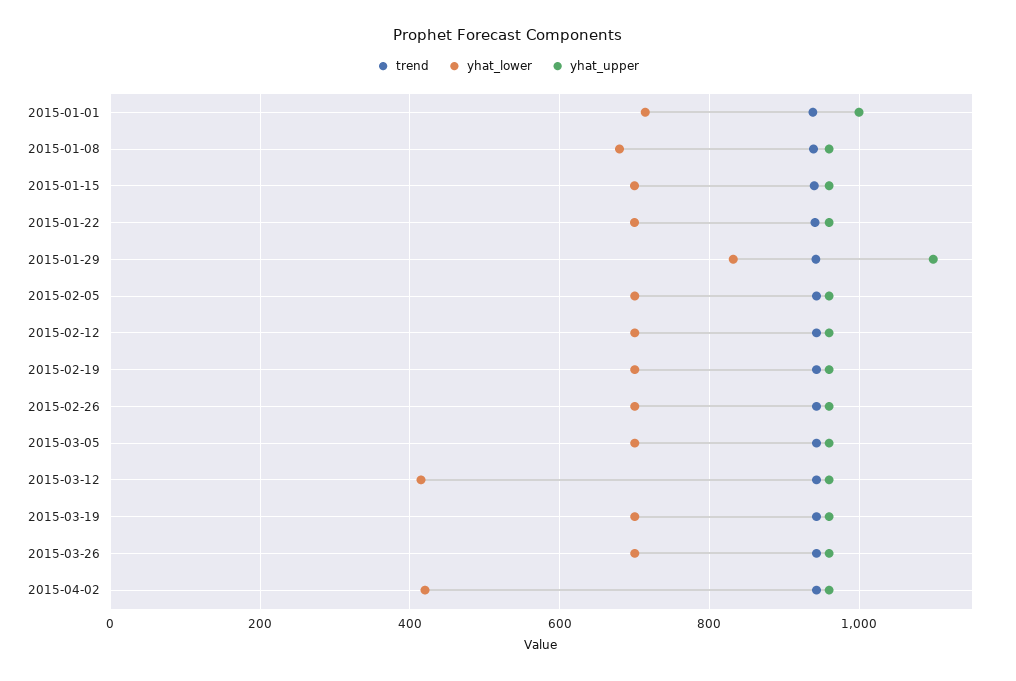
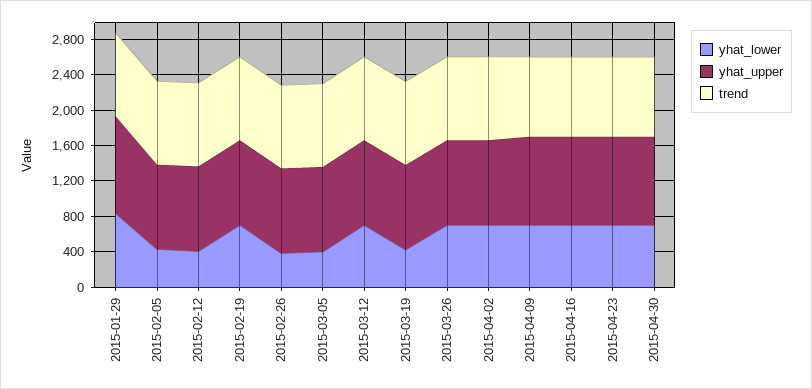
trend, 2015-01-01: 940 -> none
yhat_lower, 2015-01-01: 720 -> none
yhat_upper, 2015-01-01: 1000 -> none
trend, 2015-01-08: 940 -> none
yhat_lower, 2015-01-08: 680 -> none
yhat_upper, 2015-01-08: 960 -> none
trend, 2015-01-15: 940 -> none
yhat_lower, 2015-01-15: 700 -> none
yhat_upper, 2015-01-15: 960 -> none
trend, 2015-01-22: 940 -> none
yhat_lower, 2015-01-22: 700 -> none
yhat_upper, 2015-01-22: 960 -> none
yhat_lower, 2015-02-05: 700 -> 400
yhat_lower, 2015-02-12: 700 -> 400
yhat_lower, 2015-02-26: 700 -> 400
yhat_lower, 2015-03-05: 700 -> 400
yhat_lower, 2015-03-12: 420 -> 700
yhat_lower, 2015-03-19: 700 -> 400
yhat_lower, 2015-04-02: 420 -> 700
yhat_lower, 2015-04-09: none -> 700
yhat_upper, 2015-04-09: none -> 1000
trend, 2015-04-09: none -> 900
yhat_lower, 2015-04-16: none -> 700
yhat_upper, 2015-04-16: none -> 1000
trend, 2015-04-16: none -> 900
yhat_lower, 2015-04-23: none -> 700
yhat_upper, 2015-04-23: none -> 1000
trend, 2015-04-23: none -> 900
yhat_lower, 2015-04-30: none -> 700
yhat_upper, 2015-04-30: none -> 1000
trend, 2015-04-30: none -> 900

